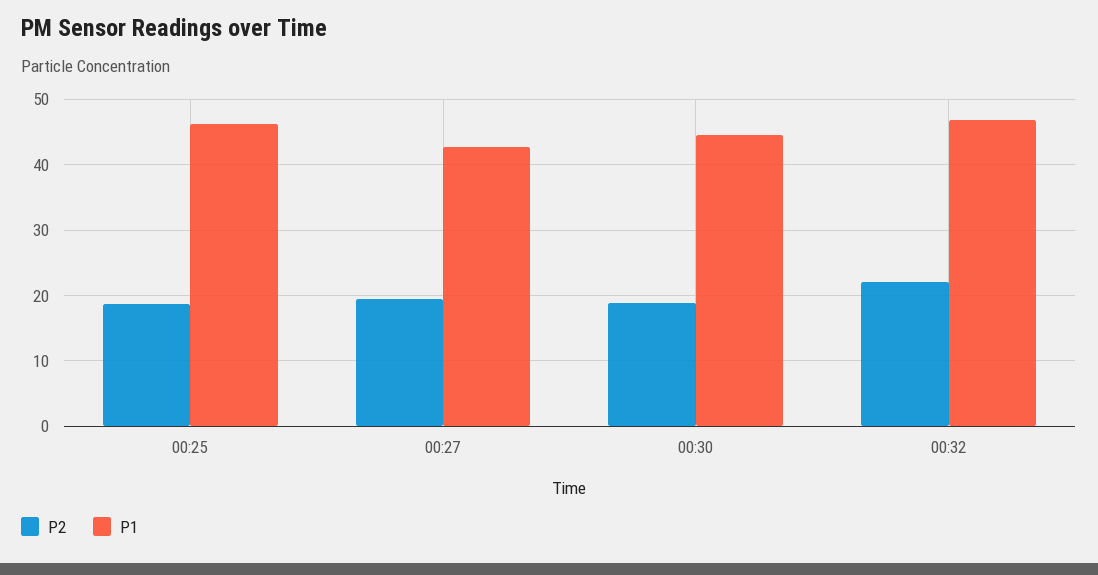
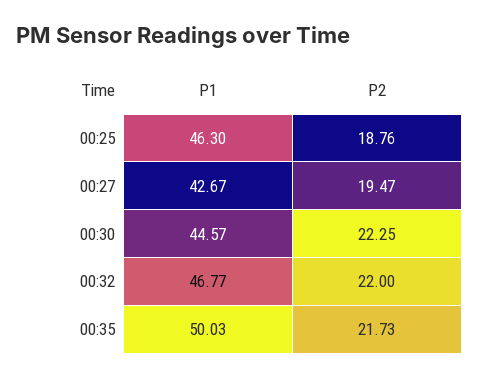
P2, 00:30: 19 -> 22.25
P1, 00:35: none -> 50.03
P2, 00:35: none -> 21.73

